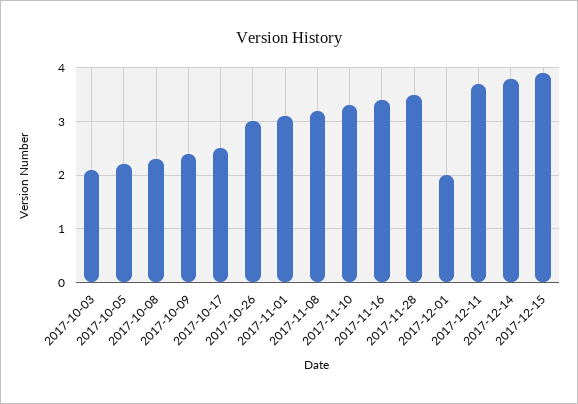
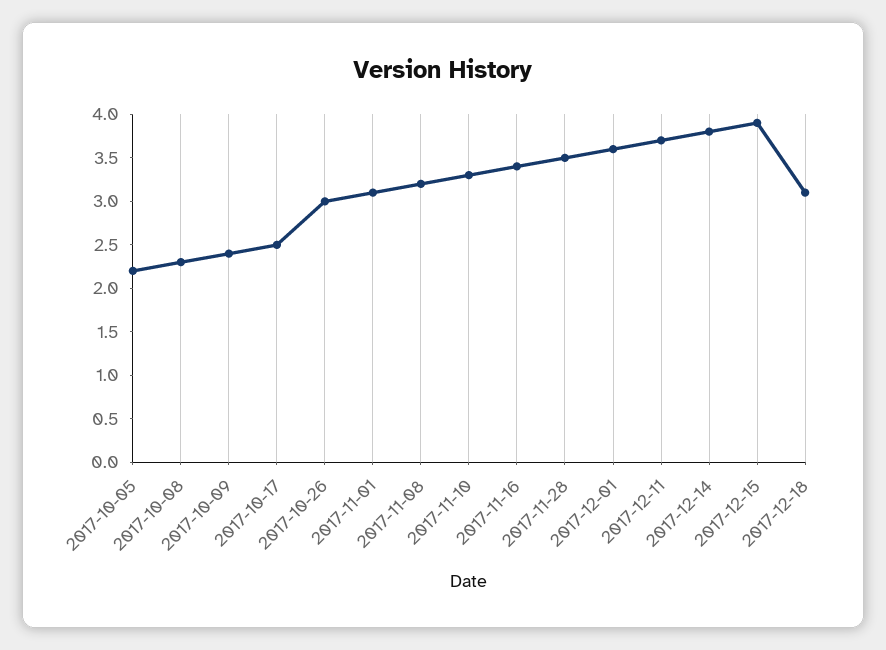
2017-10-03: 2 -> none
2017-12-01: 2 -> 3.6
2017-12-18: none -> 3.1

